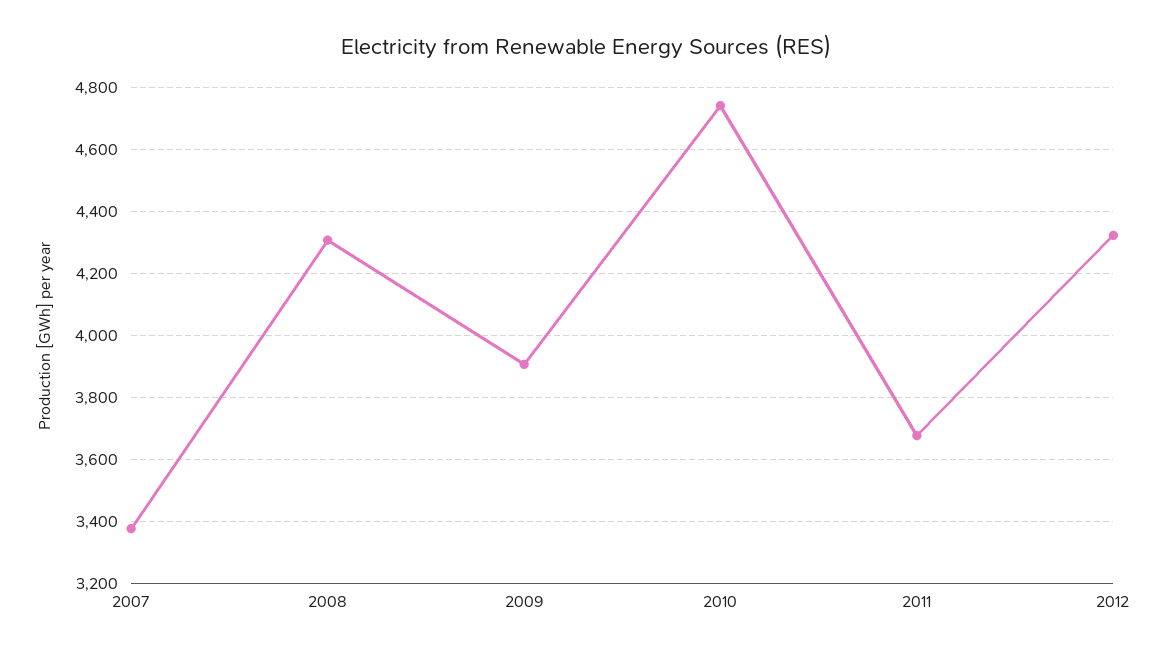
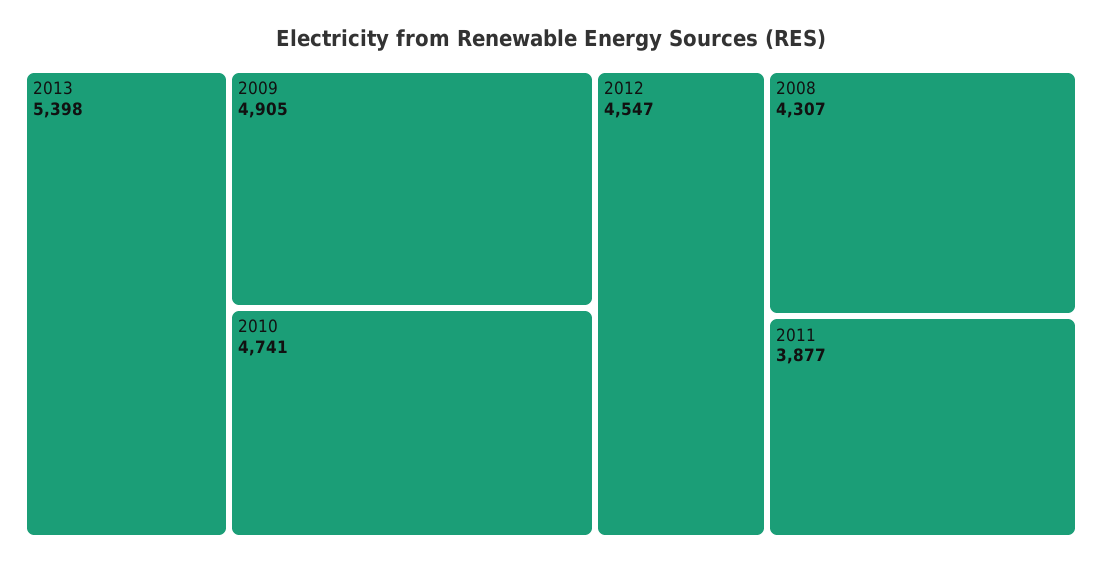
2007: 3380 -> none
2009: 3900 -> 4905
2011: 3680 -> 3877
2012: 4320 -> 4547
2013: none -> 5398

